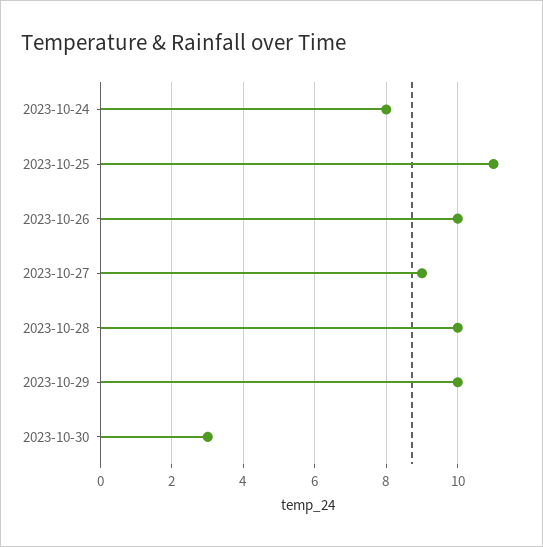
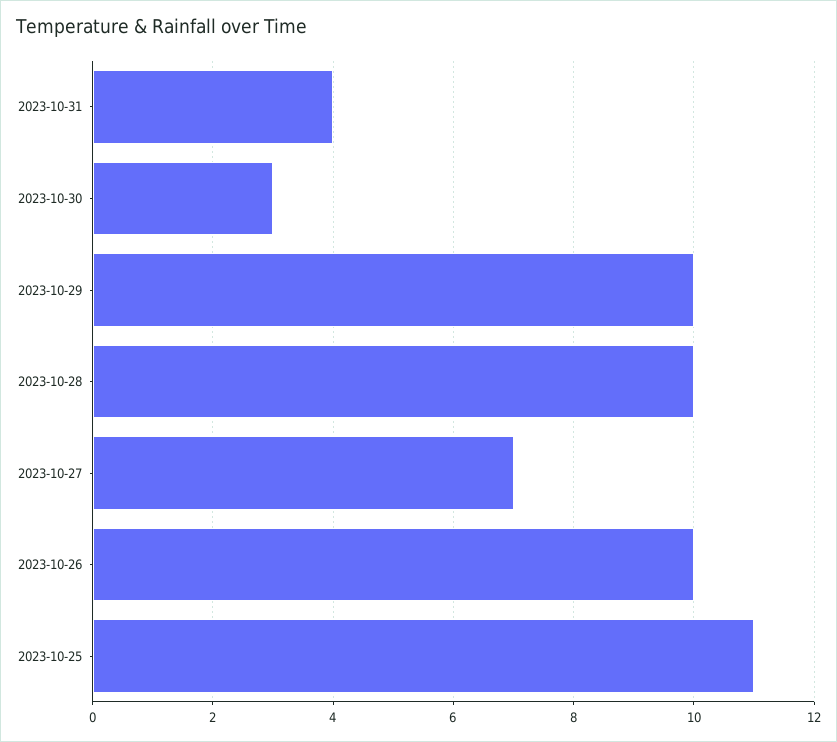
2023-10-24: 8 -> none
2023-10-27: 9 -> 7
2023-10-31: none -> 4

